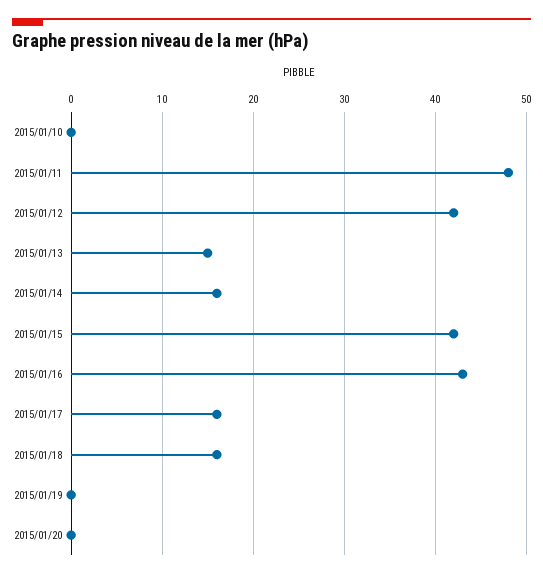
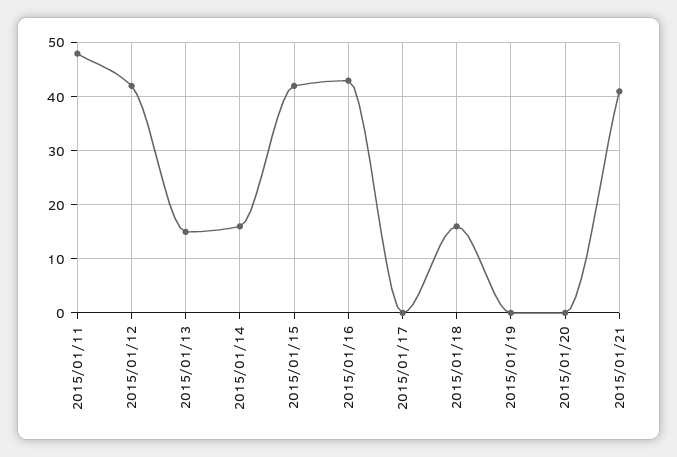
2015/01/10: 0 -> none
2015/01/17: 16 -> 0
2015/01/21: none -> 40

